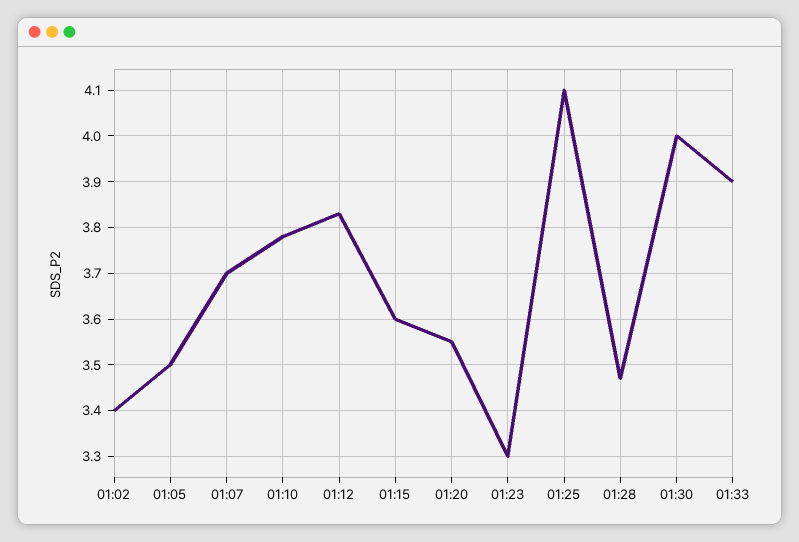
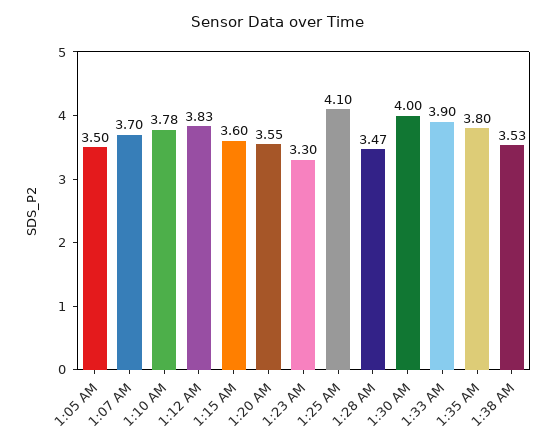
01:02: 3.4 -> none
1:35 AM: none -> 3.8
1:38 AM: none -> 3.53

